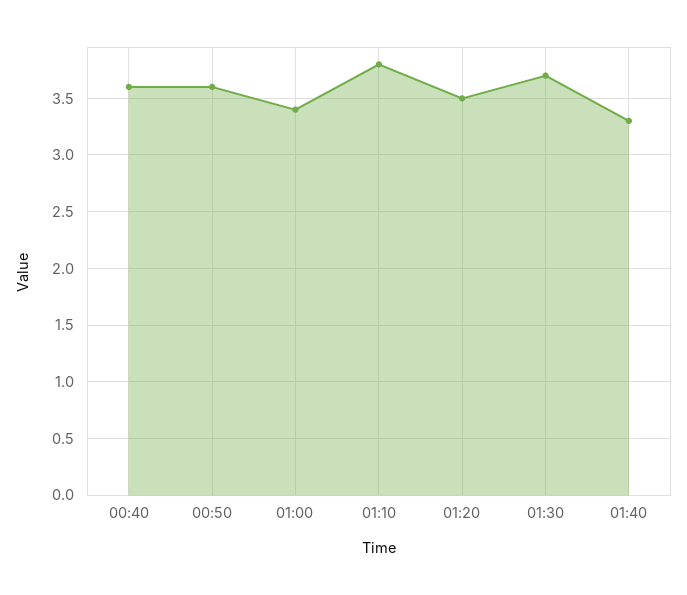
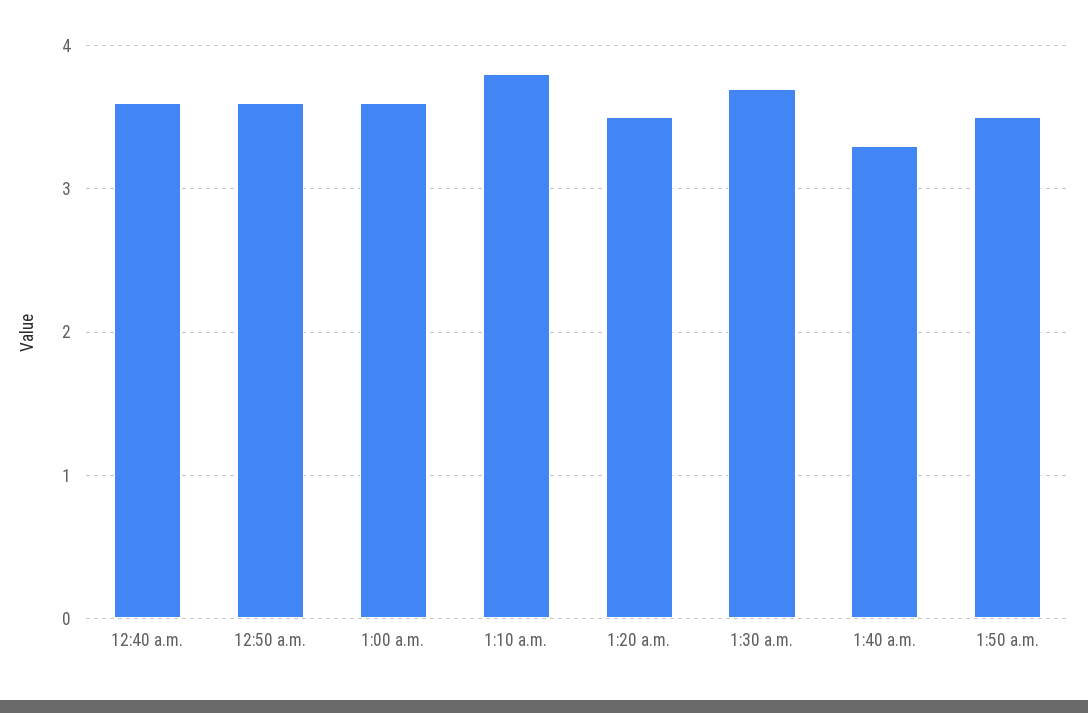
01:00: 3.4 -> 3.6
1:50 a.m.: none -> 3.5

